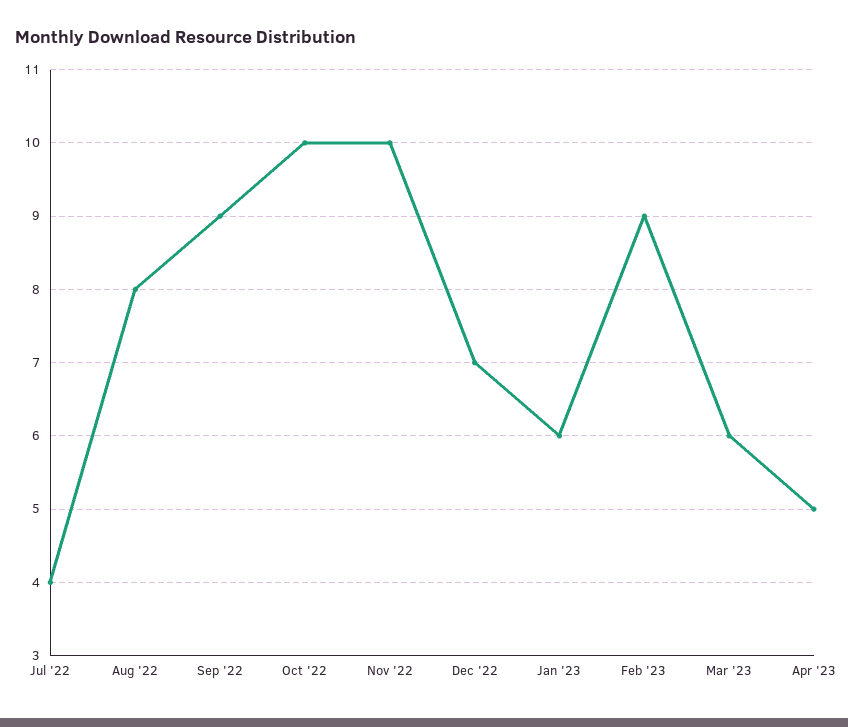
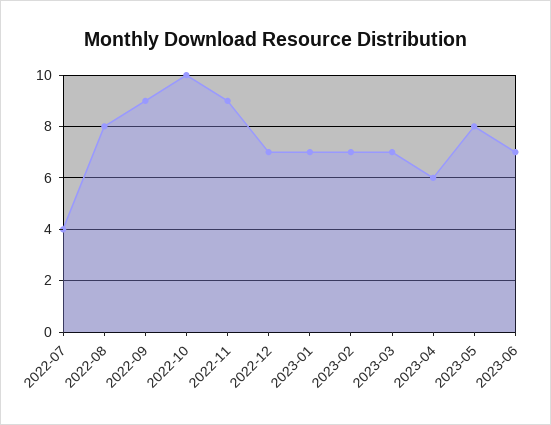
Nov '22: 10 -> 9
Jan '23: 6 -> 7
Feb '23: 9 -> 7
Mar '23: 6 -> 7
Apr '23: 5 -> 6
2023-05: none -> 8
2023-06: none -> 7

